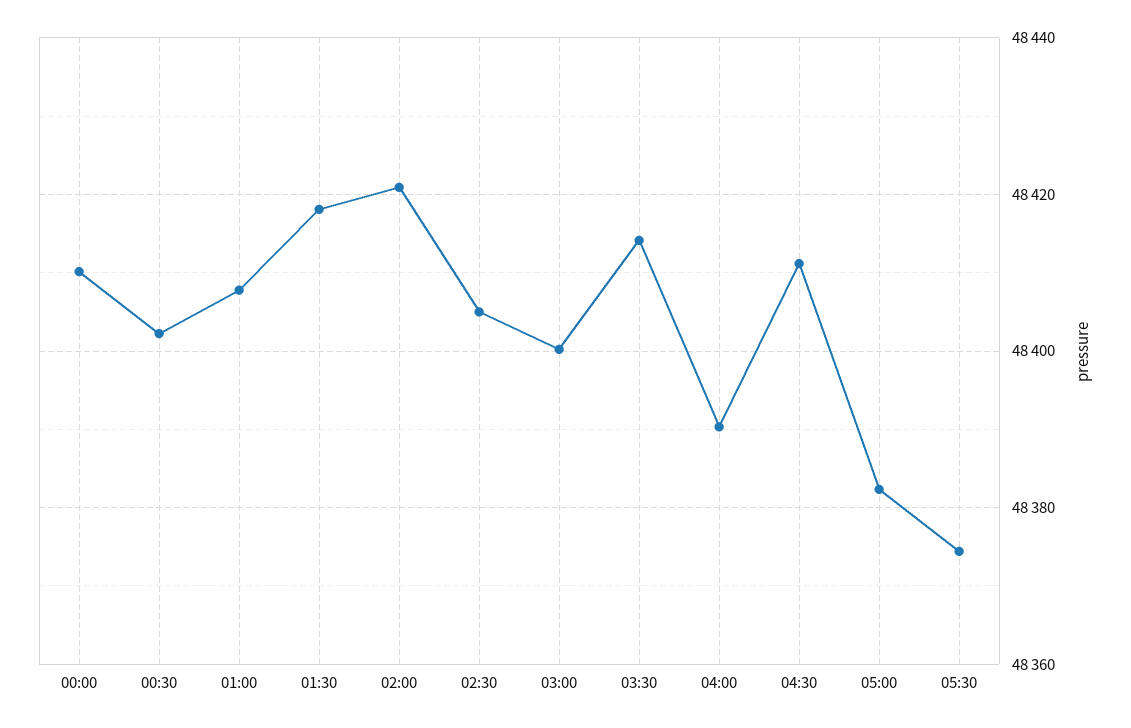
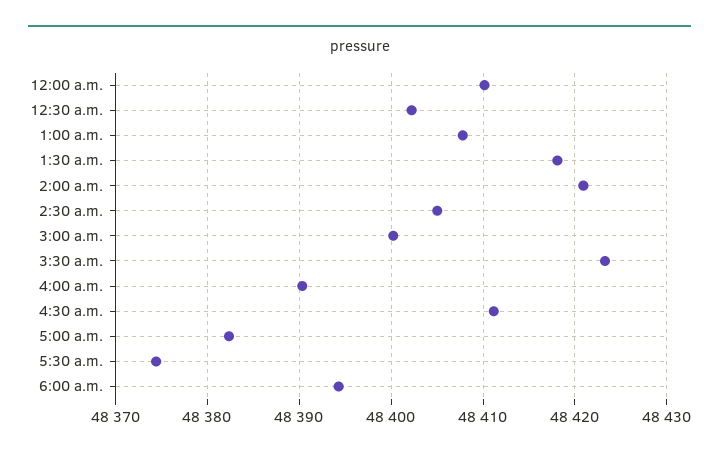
03:30: 48414 -> 48423
6:00 a.m.: none -> 48394

